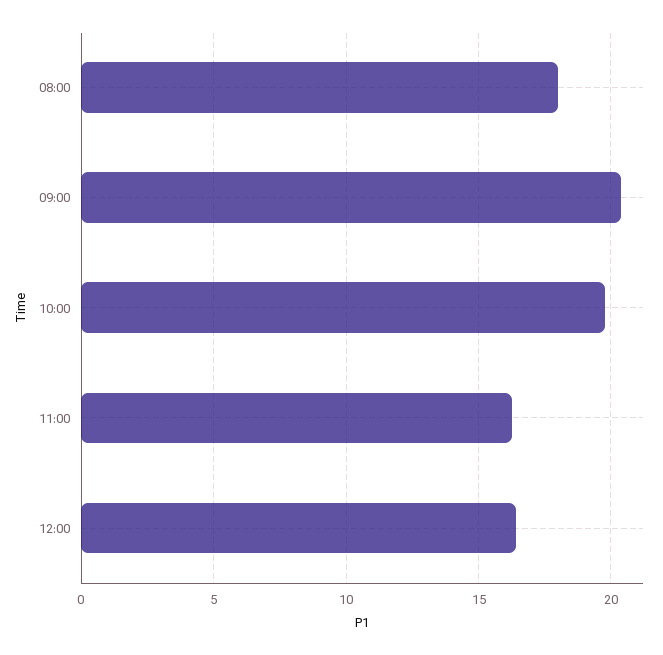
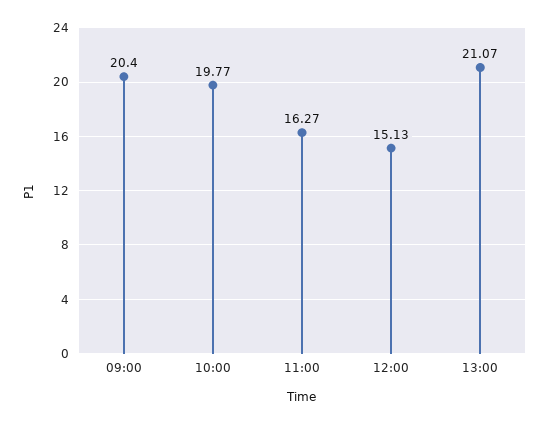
08:00: 18 -> none
12:00: 16.5 -> 15.13
13:00: none -> 21.07

